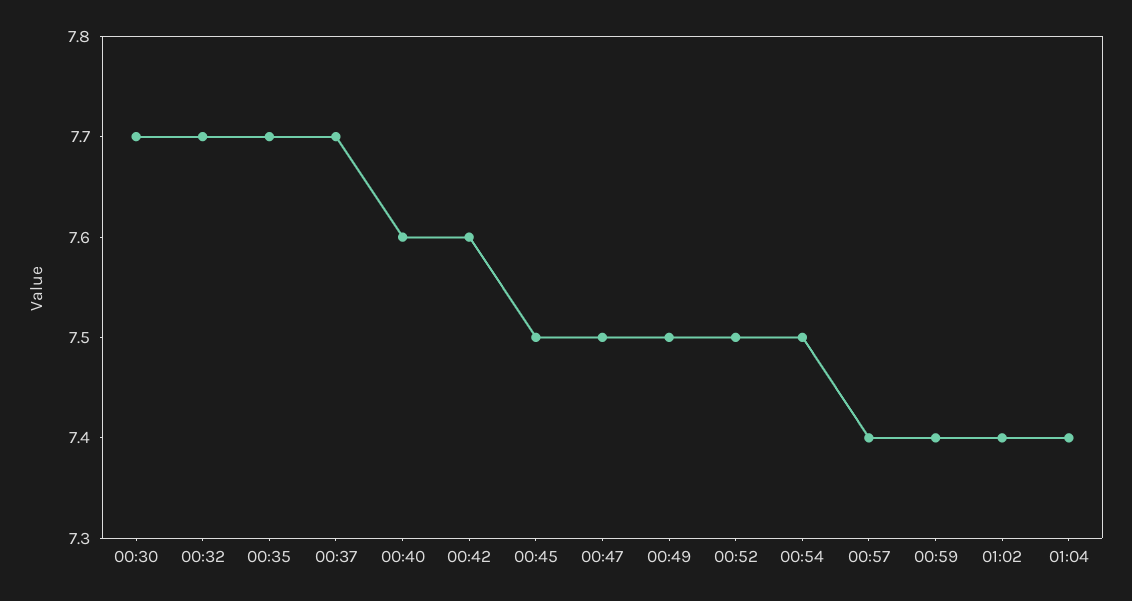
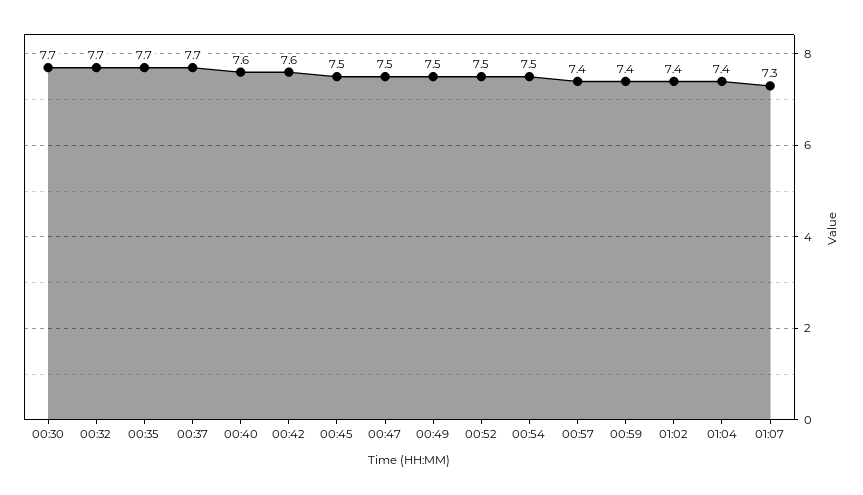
01:07: none -> 7.3

